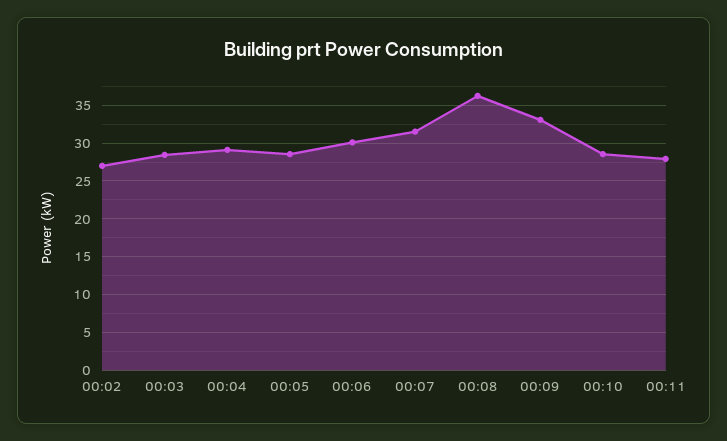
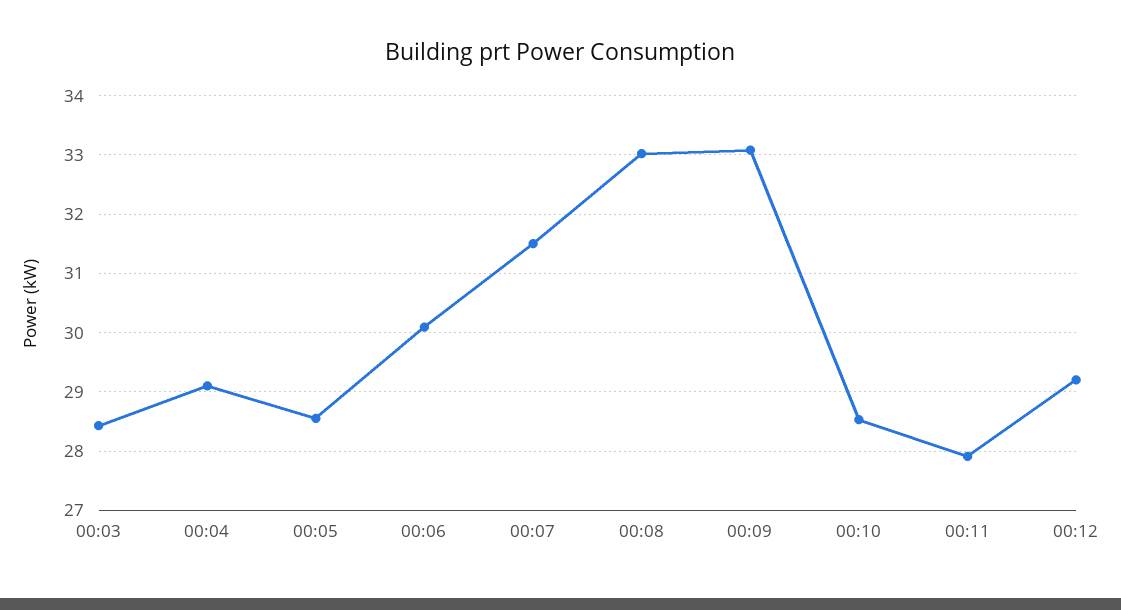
00:02: 27 -> none
00:08: 36 -> 33
00:12: none -> 29.2

